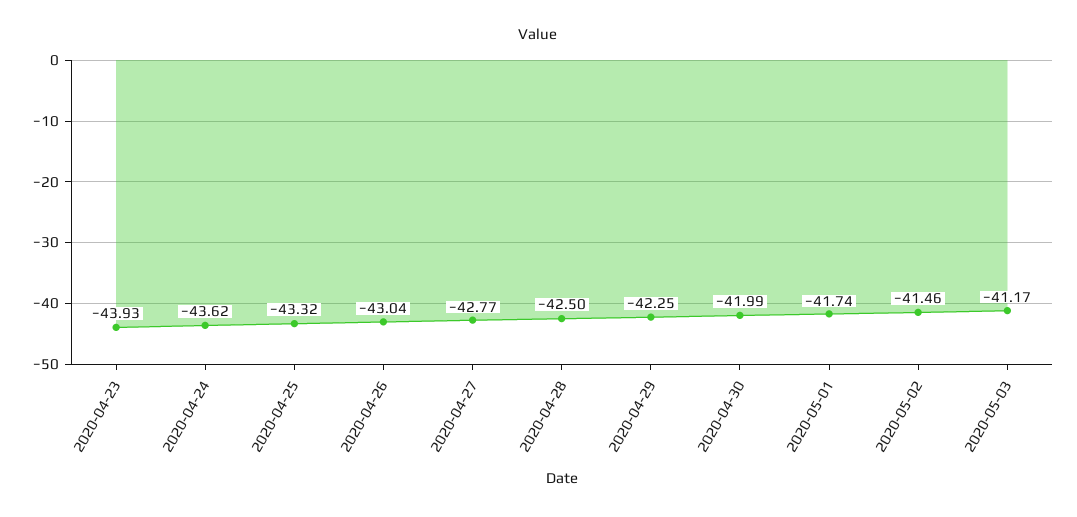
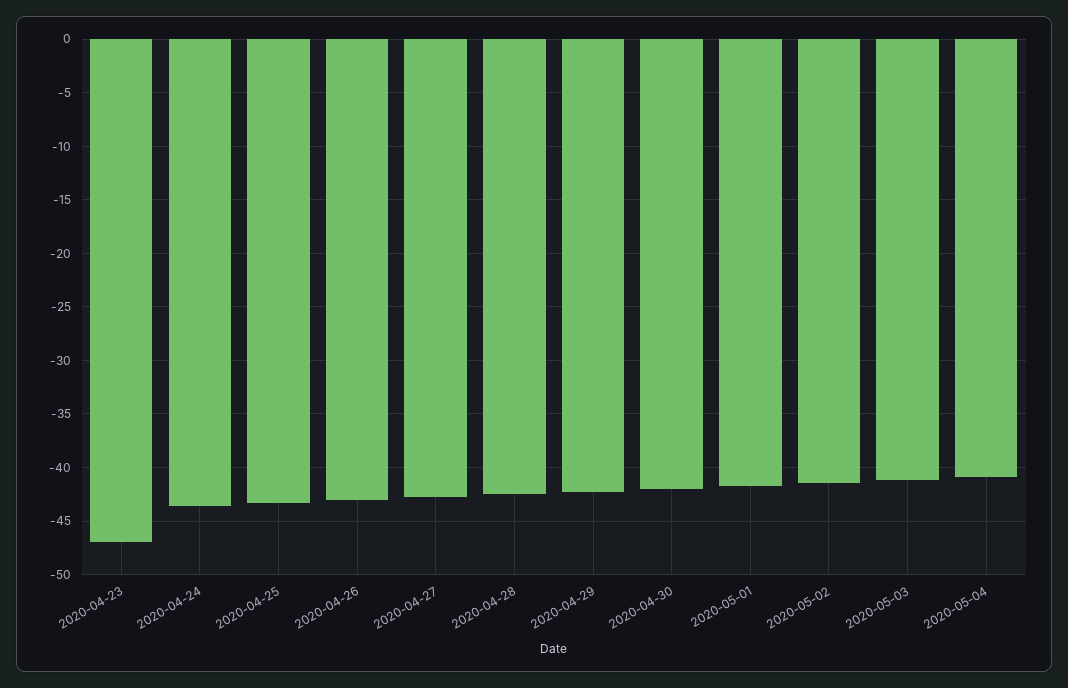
2020-04-23: -43.93 -> -47
2020-05-04: none -> -41

